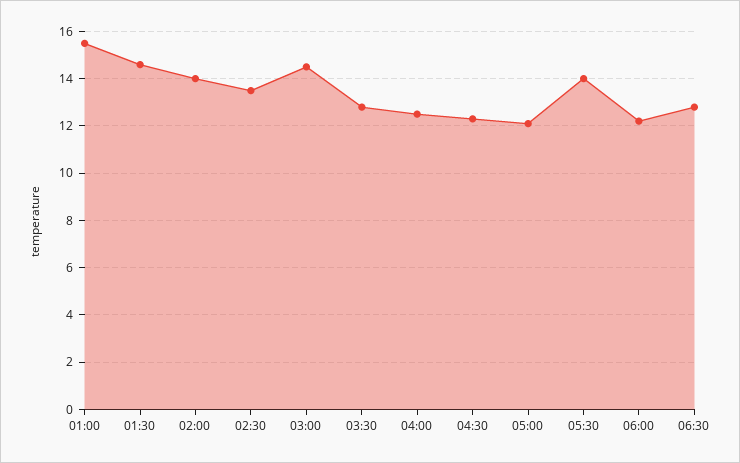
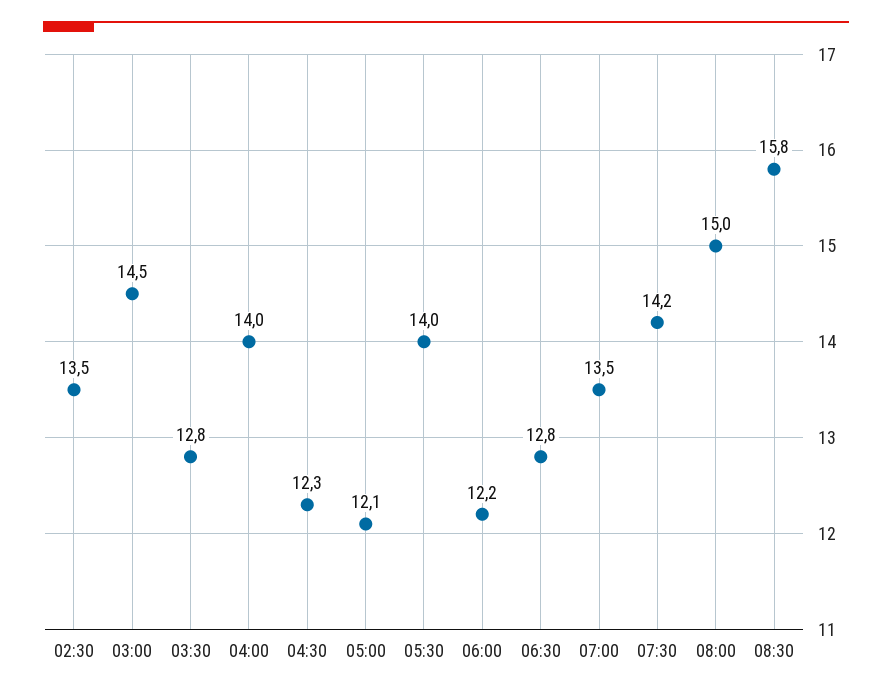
01:00: 15.5 -> none
01:30: 14.5 -> none
02:00: 14 -> none
04:00: 12.5 -> 14
07:00: none -> 13.5
07:30: none -> 14.2
08:00: none -> 15
08:30: none -> 15.8

